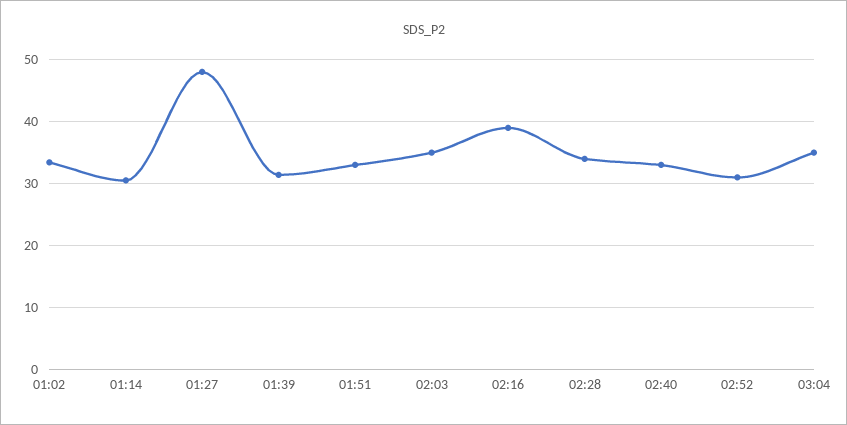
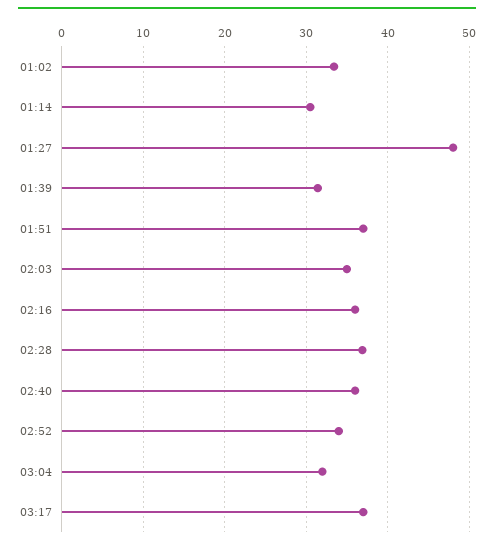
01:51: 33 -> 37
02:16: 39 -> 36
02:28: 34 -> 37
02:40: 33 -> 36
02:52: 31 -> 34
03:04: 35 -> 32
03:17: none -> 37

